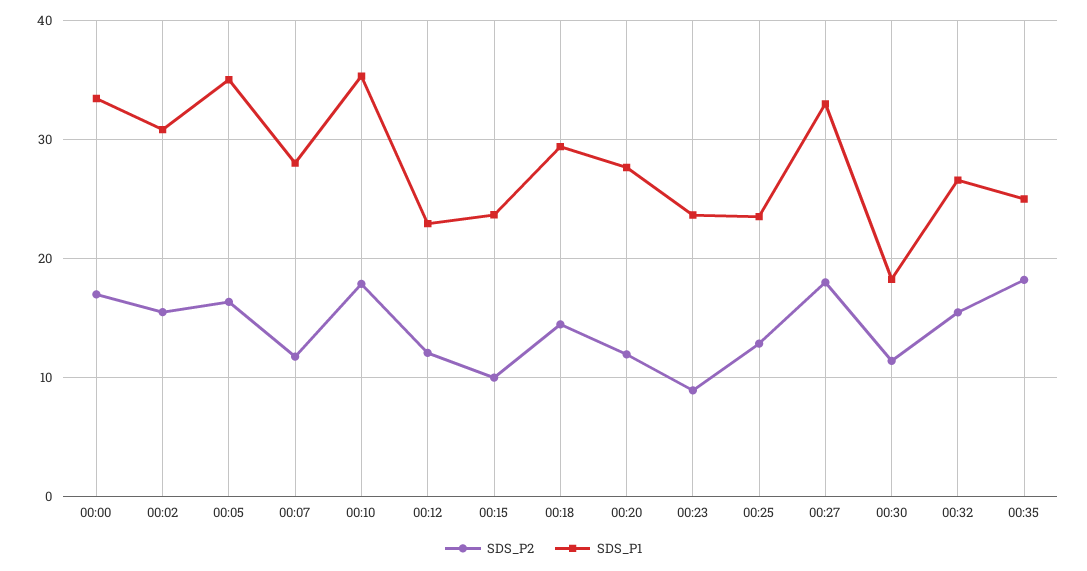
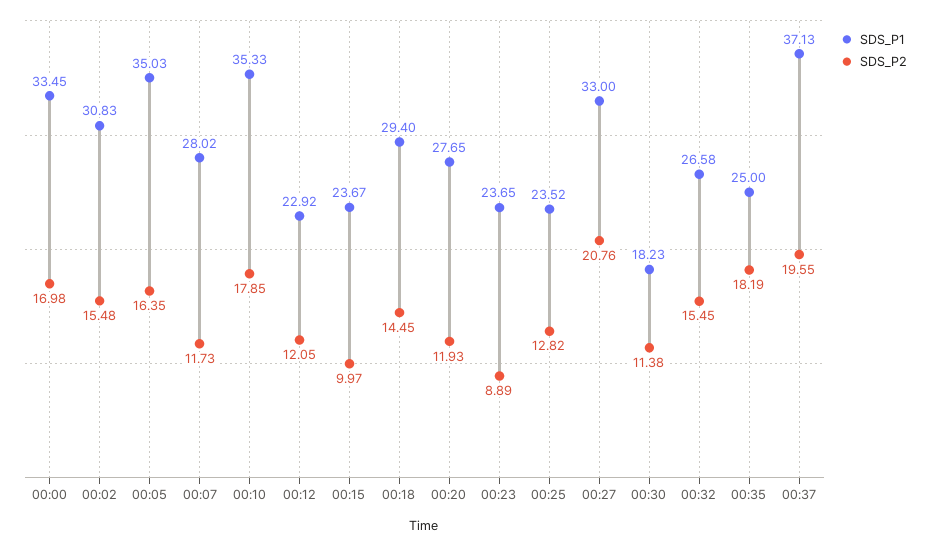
SDS_P2, 00:27: 18 -> 20.76
SDS_P1, 00:37: none -> 37.13
SDS_P2, 00:37: none -> 19.55

